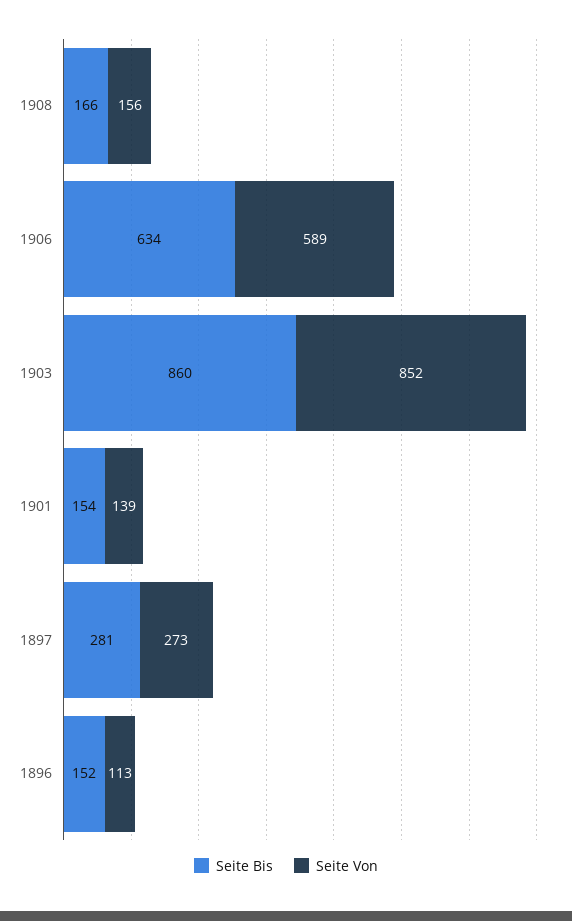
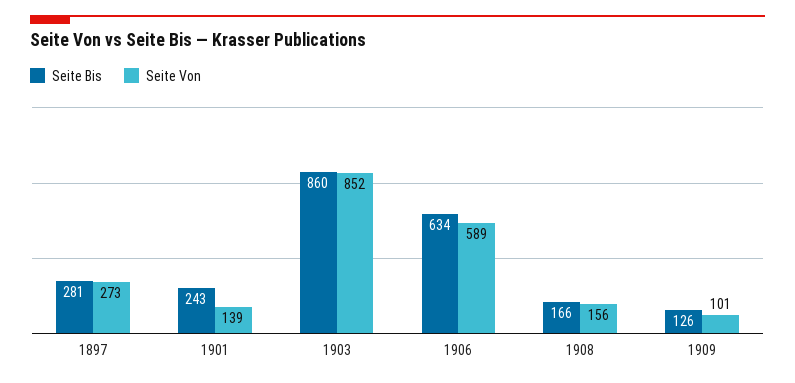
Seite Bis, 1901: 154 -> 243
Seite Bis, 1896: 152 -> none
Seite Von, 1896: 113 -> none
Seite Bis, 1909: none -> 126
Seite Von, 1909: none -> 101

